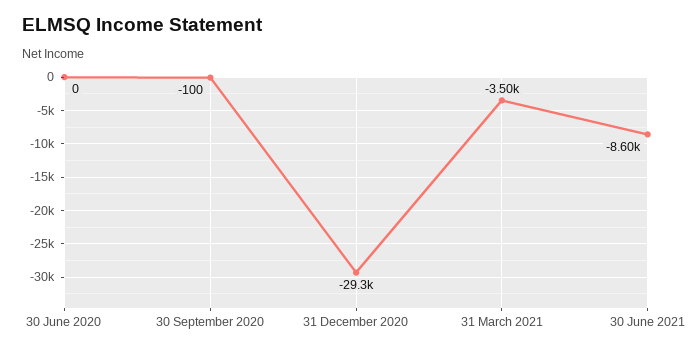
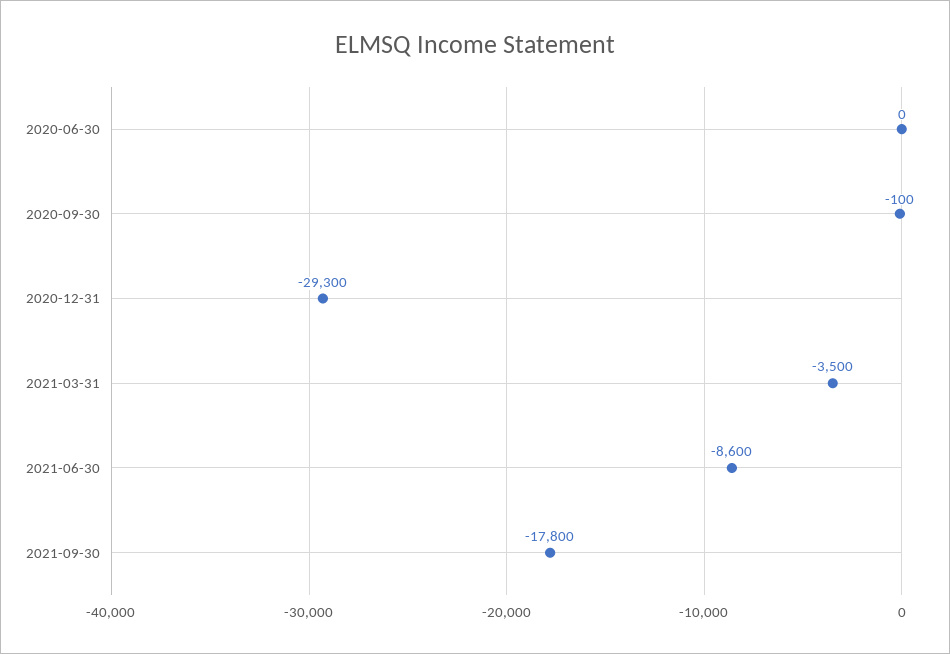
2021-09-30: none -> -17800

